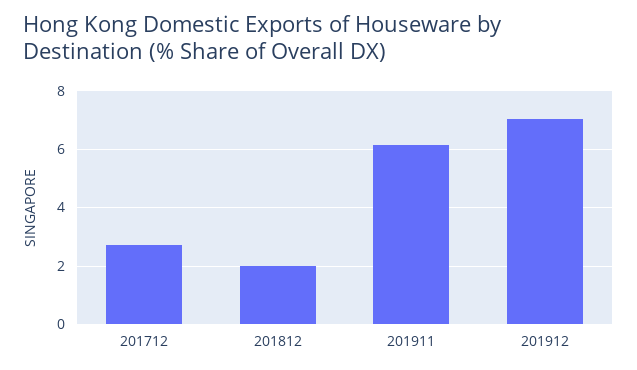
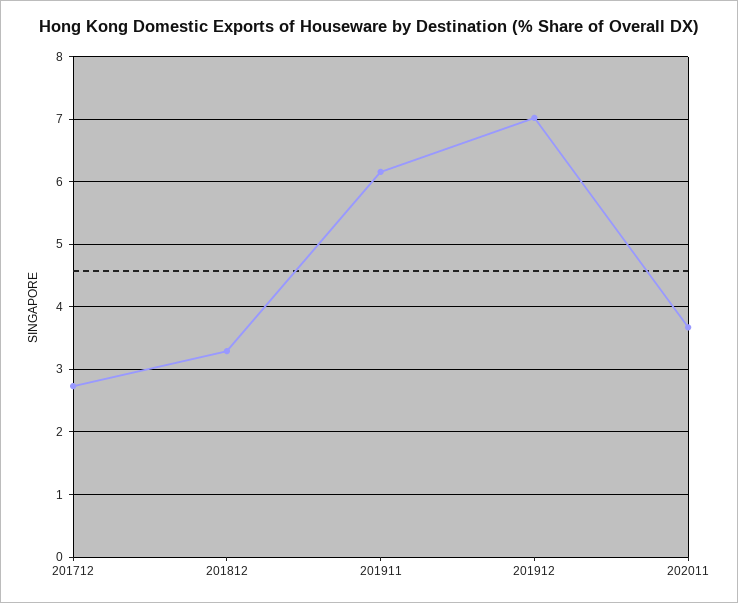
201812: 2 -> 3.3
202011: none -> 3.7

